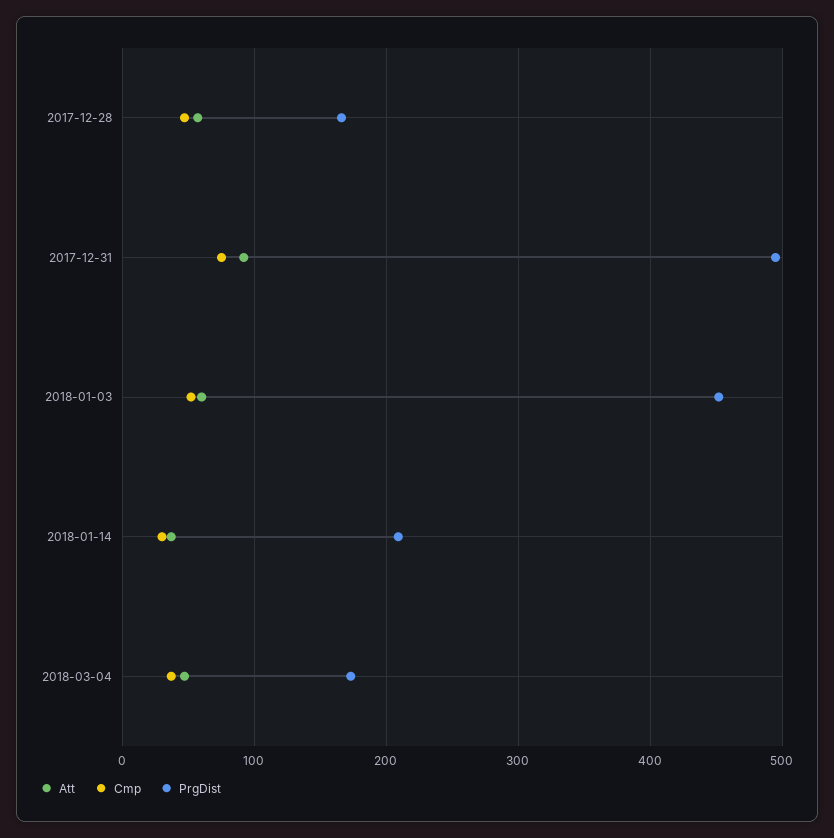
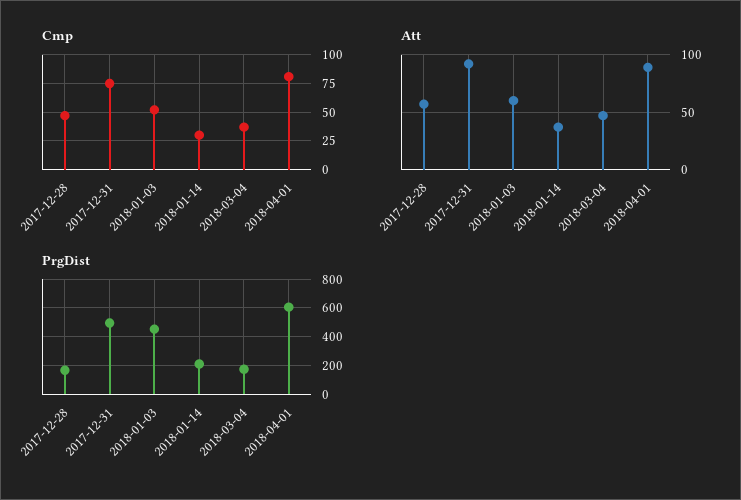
Cmp, 2018-04-01: none -> 75
Att, 2018-04-01: none -> 90
PrgDist, 2018-04-01: none -> 600

